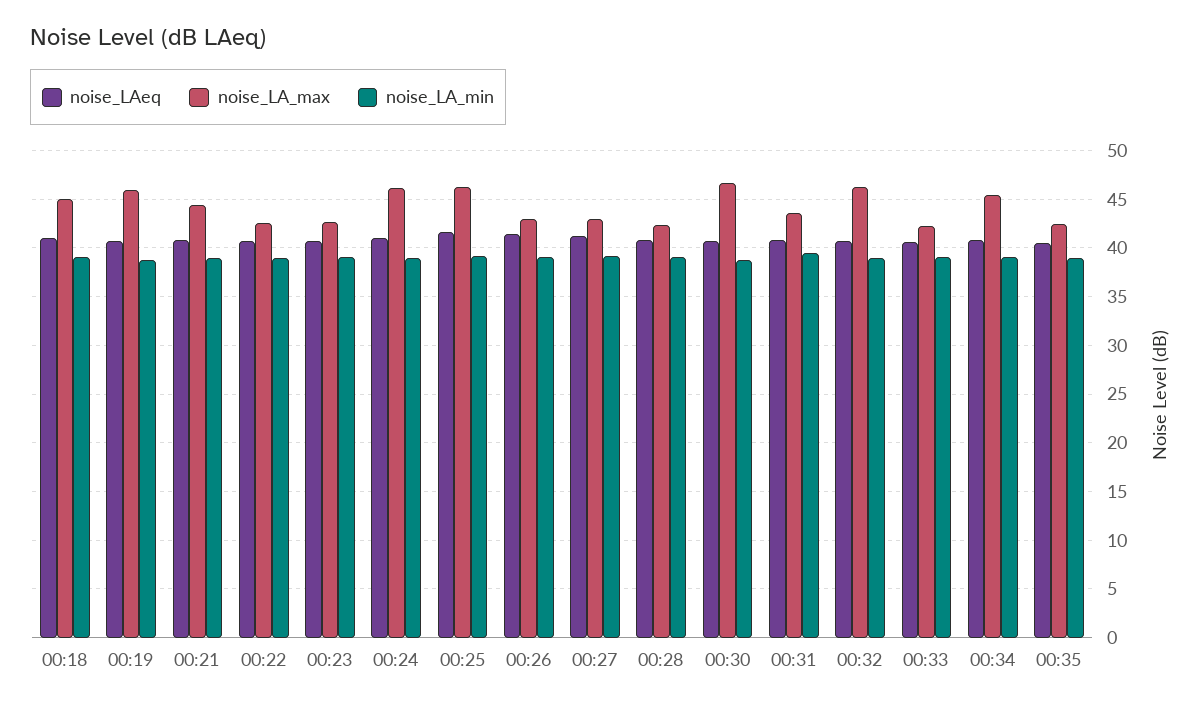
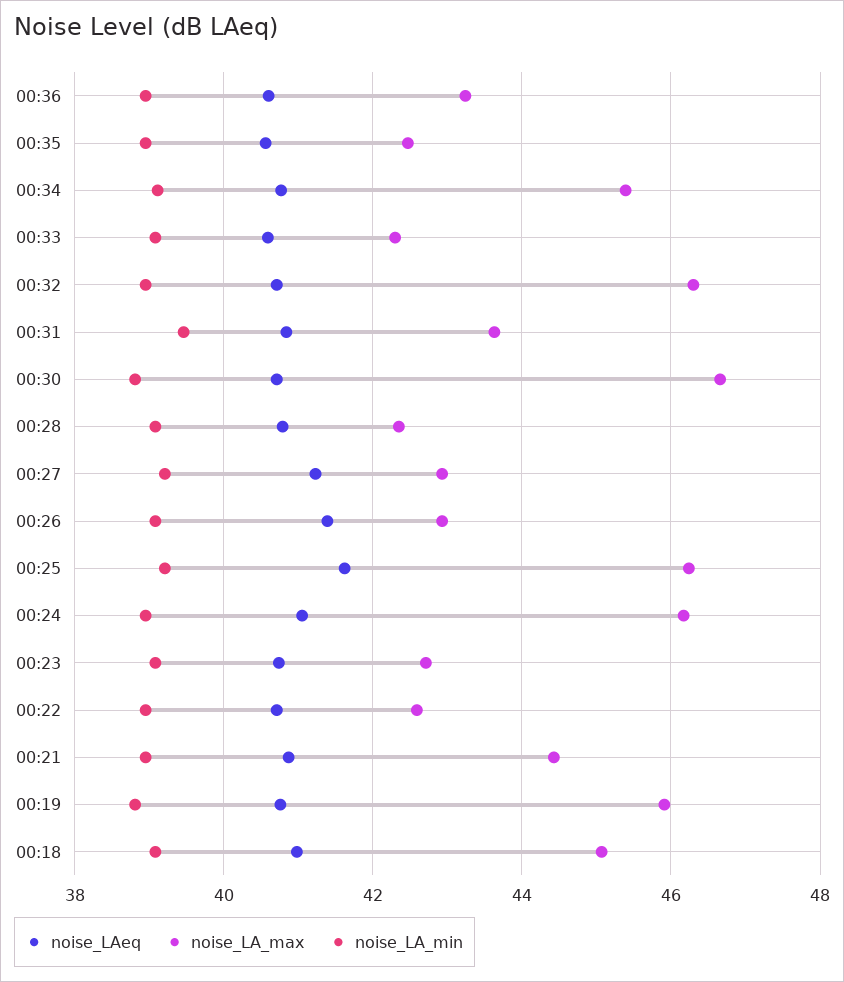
noise_LAeq, 00:36: none -> 40.6
noise_LA_max, 00:36: none -> 43.2
noise_LA_min, 00:36: none -> 39

